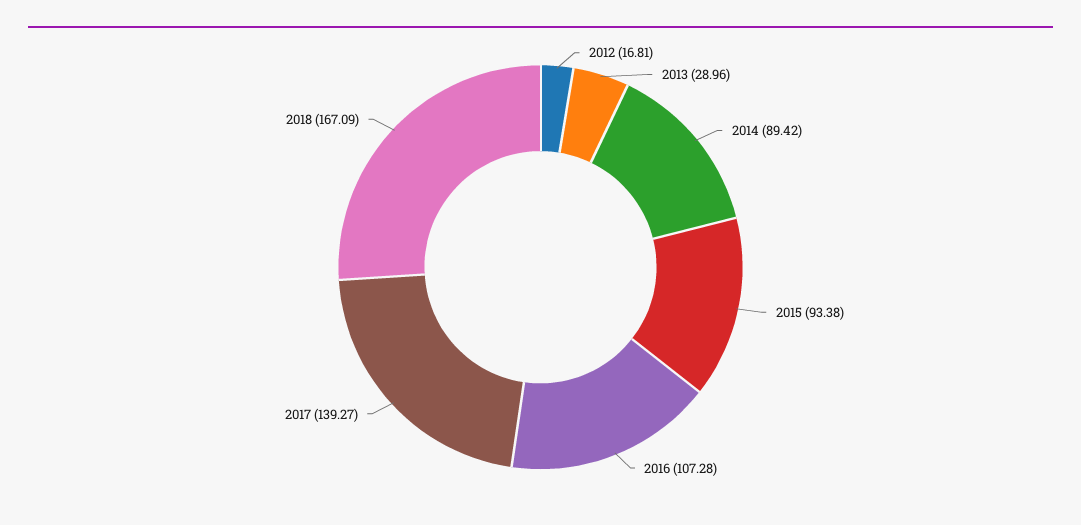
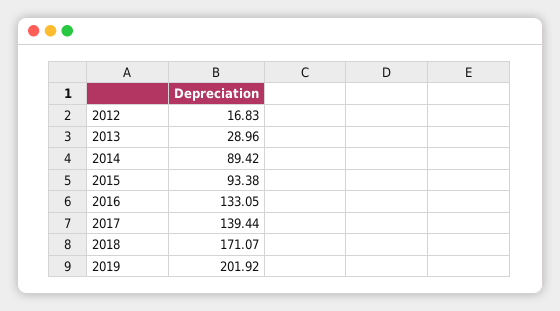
2012: 16.81 -> 16.83
2016: 107.28 -> 133.05
2017: 139.27 -> 139.44
2018: 167.09 -> 171.07
2019: none -> 201.92

